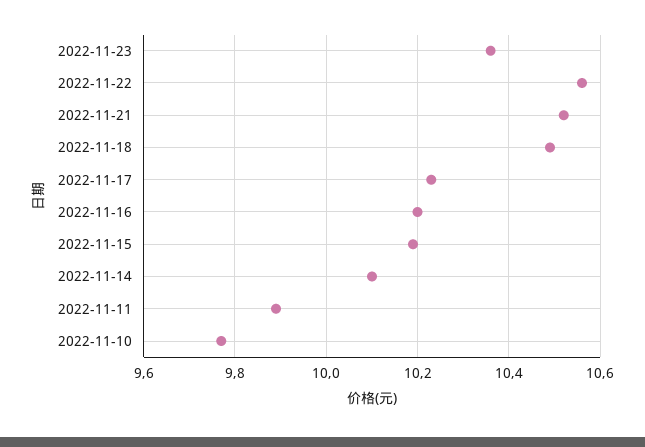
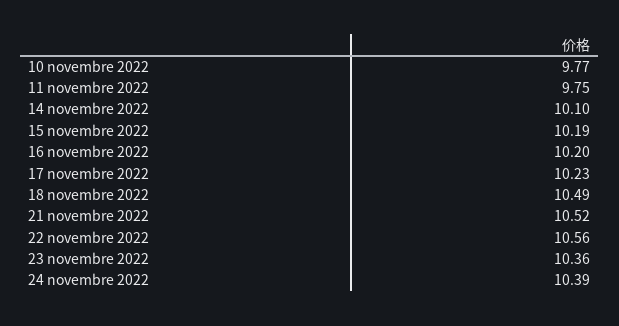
2022-11-11: 9.9 -> 9.75
24 novembre 2022: none -> 10.39

